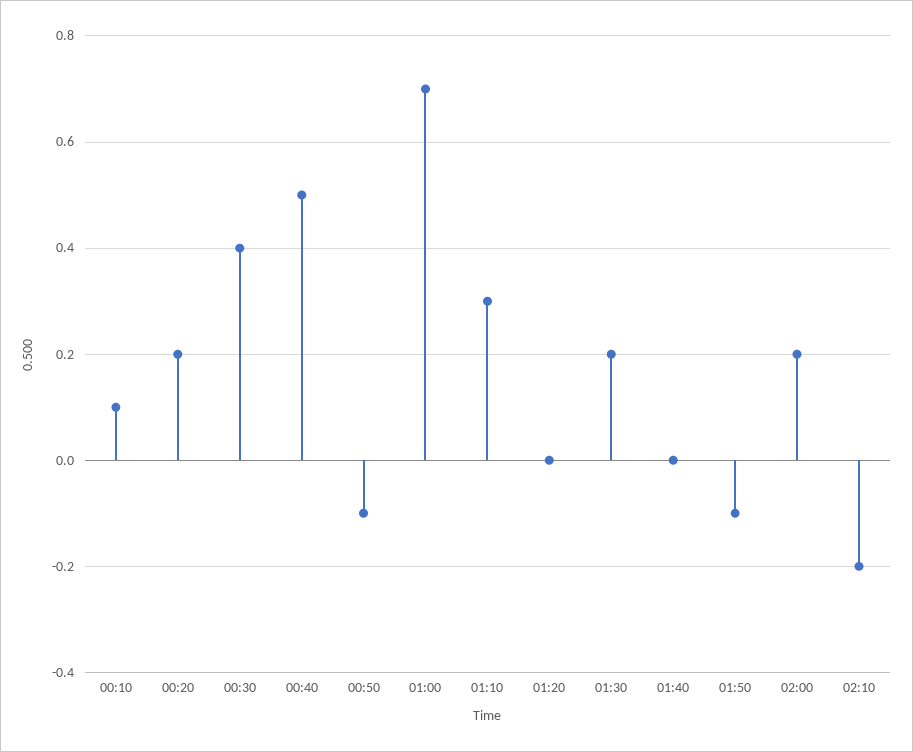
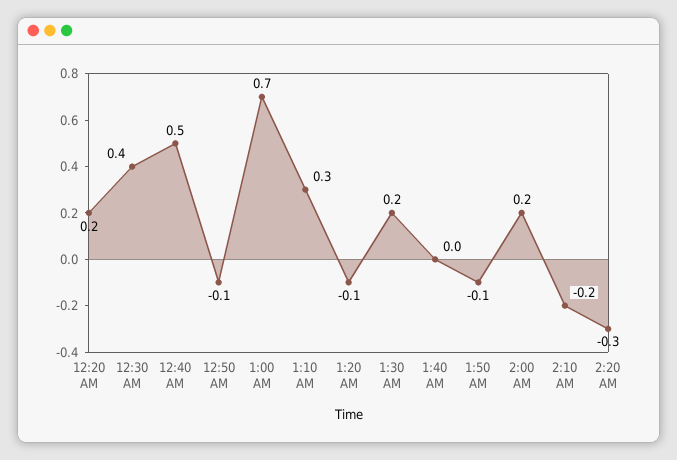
00:10: 0.1 -> none
01:20: 0 -> -0.1
2:20 AM: none -> -0.3

